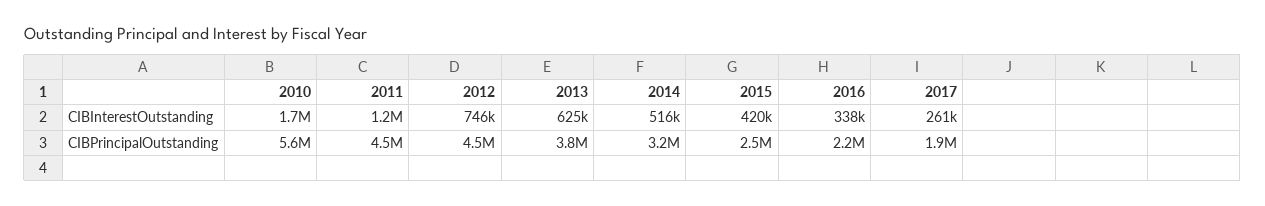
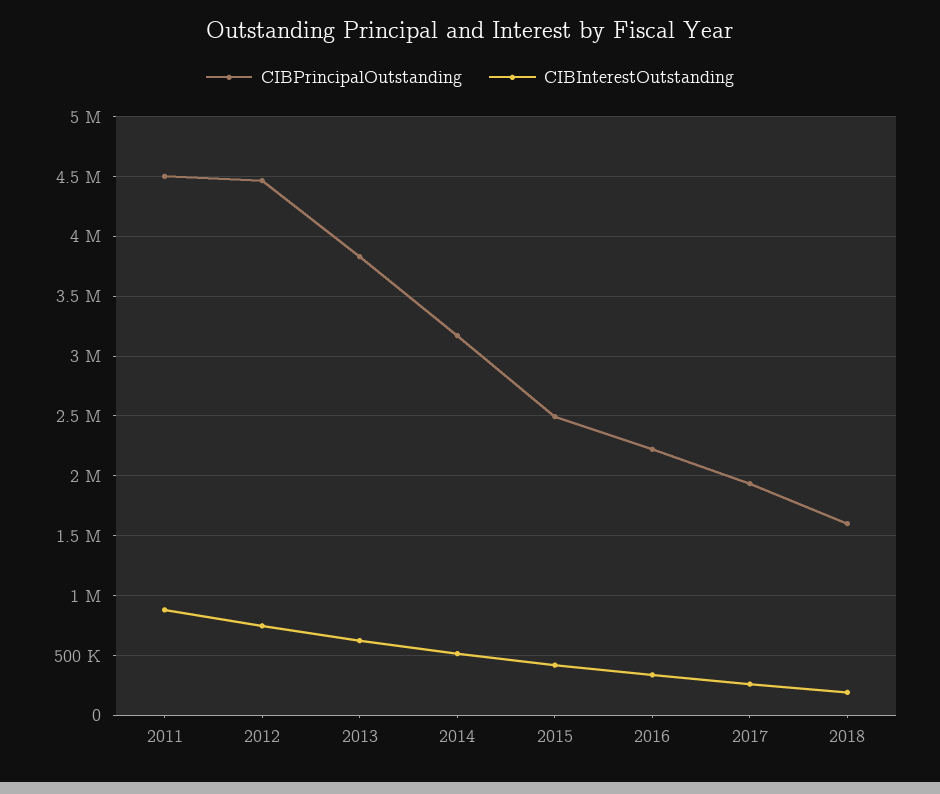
CIBInterestOutstanding, 2010: 1700000 -> none
CIBInterestOutstanding, 2011: 1200000 -> 900000
CIBPrincipalOutstanding, 2010: 5600000 -> none
CIBPrincipalOutstanding, 2018: none -> 1600000
CIBInterestOutstanding, 2018: none -> 200000

